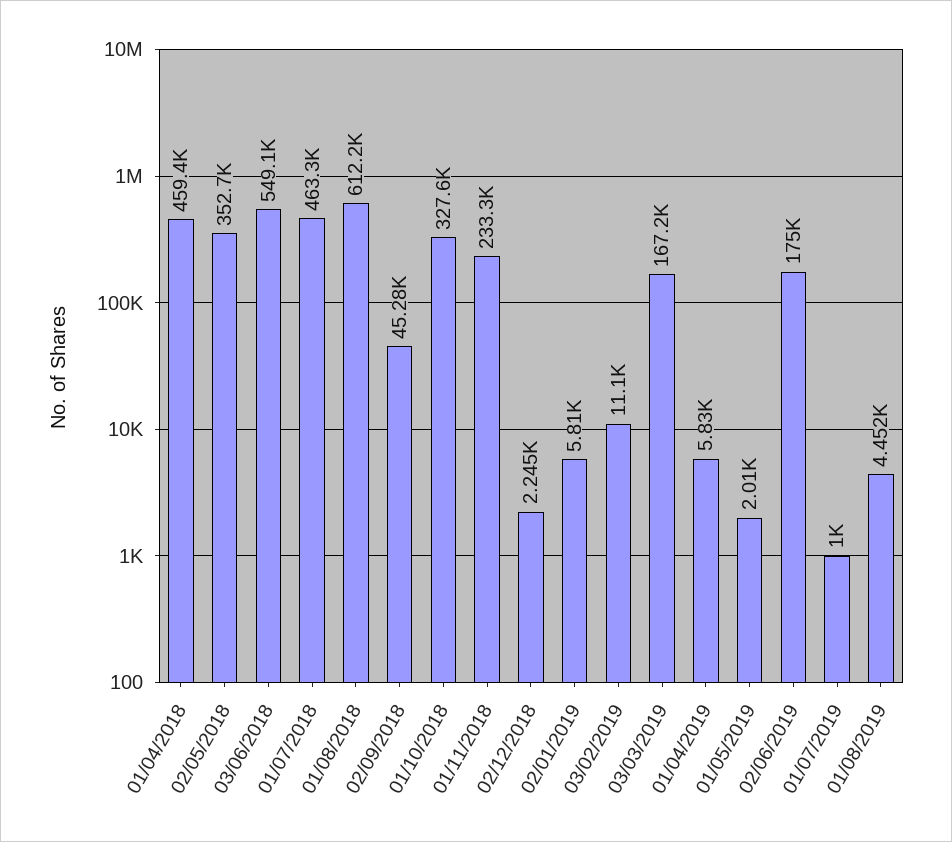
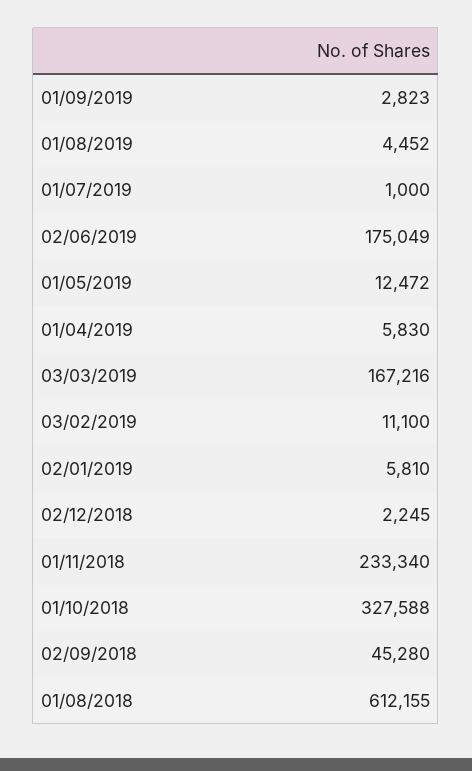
01/04/2018: 459400 -> none
02/05/2018: 352700 -> none
03/06/2018: 549100 -> none
01/07/2018: 463300 -> none
01/05/2019: 2010 -> 12472
01/09/2019: none -> 2823

